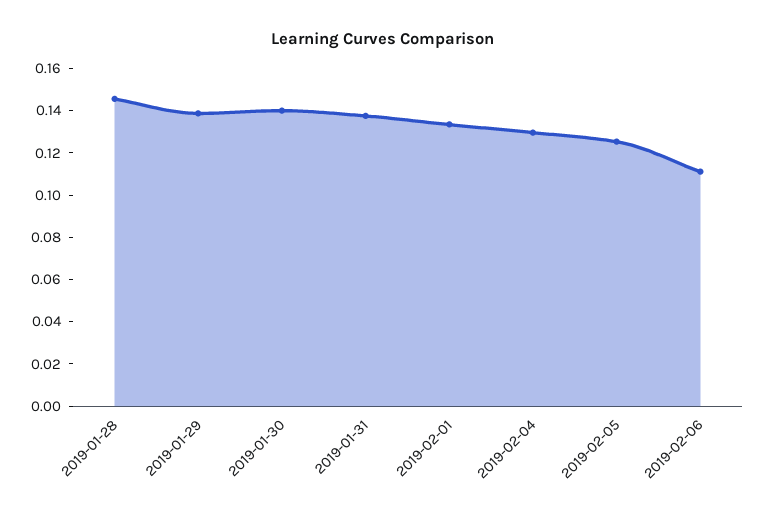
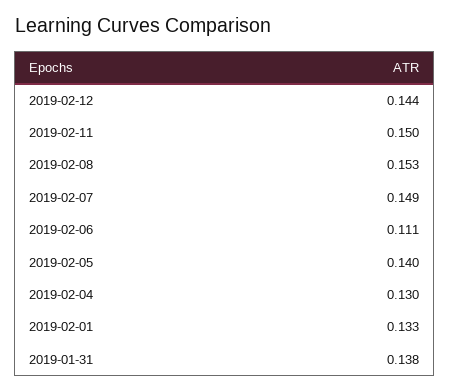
2019-01-28: 0.145 -> none
2019-01-29: 0.14 -> none
2019-01-30: 0.14 -> none
2019-02-05: 0.125 -> 0.14
2019-02-12: none -> 0.144
2019-02-11: none -> 0.15
2019-02-08: none -> 0.153
2019-02-07: none -> 0.149

